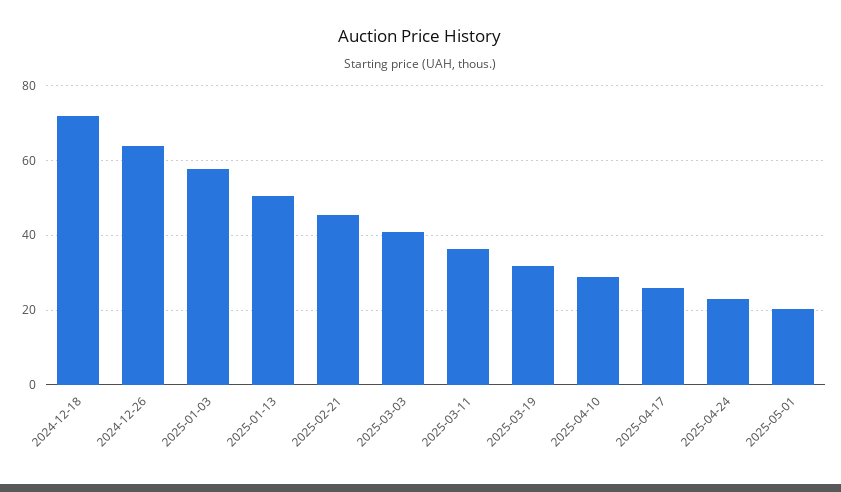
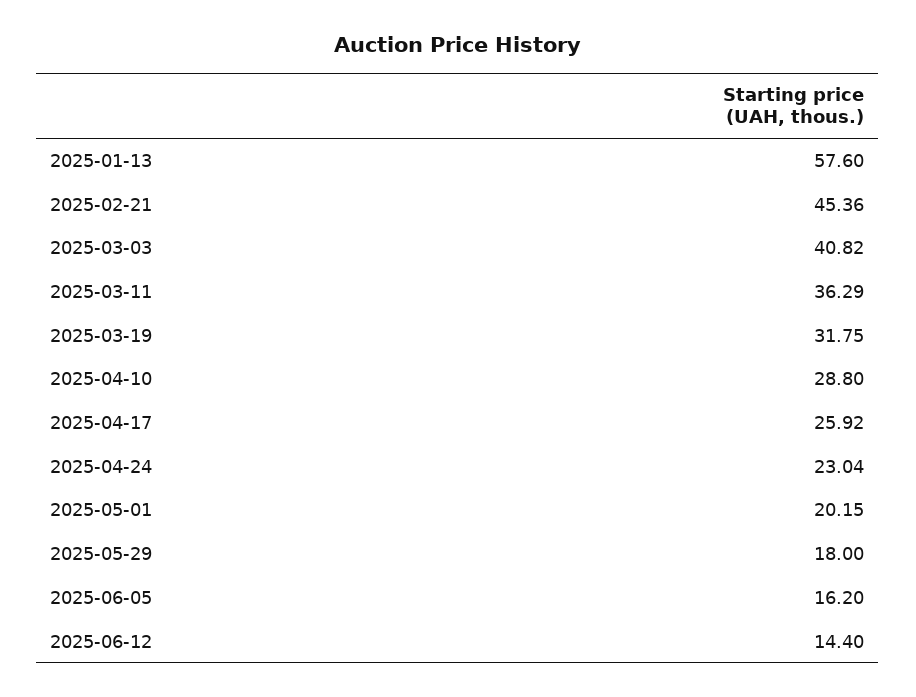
2024-12-18: 72 -> none
2024-12-26: 64 -> none
2025-01-03: 58 -> none
2025-01-13: 50 -> 57.6
2025-05-29: none -> 18
2025-06-05: none -> 16.2
2025-06-12: none -> 14.4

